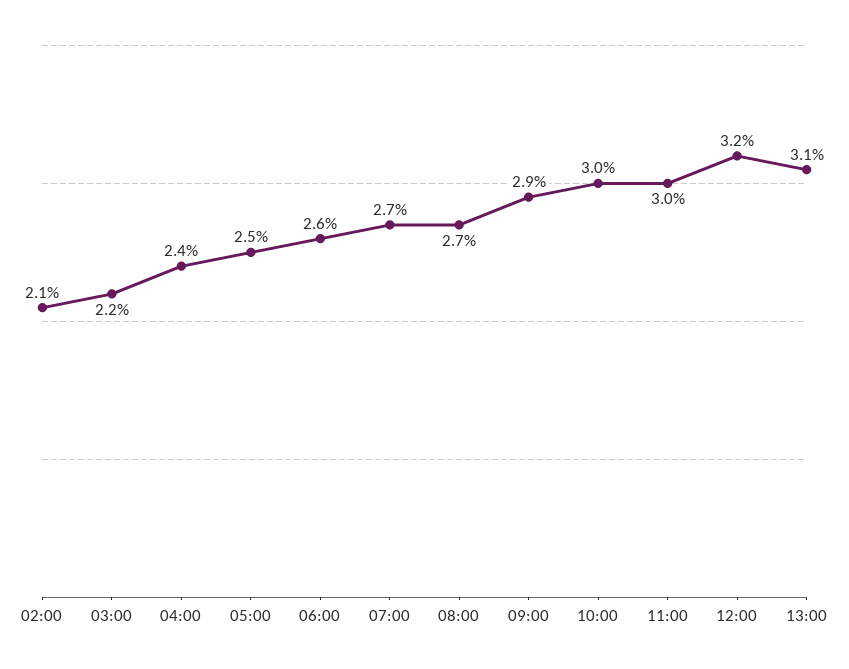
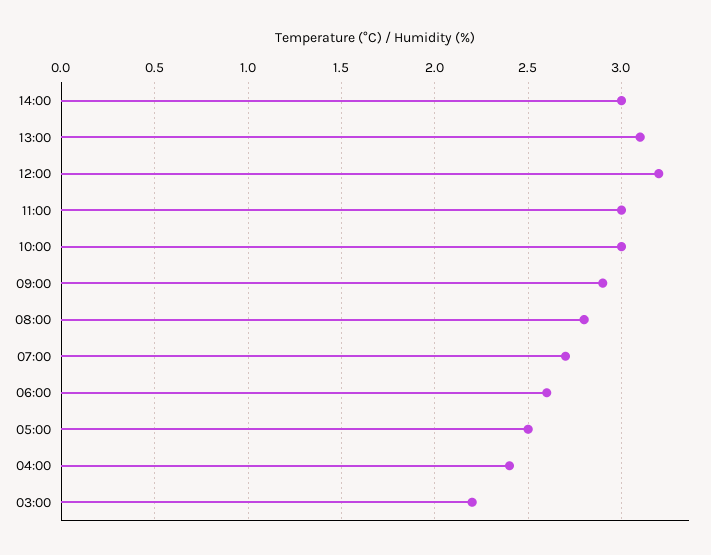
02:00: 2.1 -> none
08:00: 2.7 -> 2.8
14:00: none -> 3

